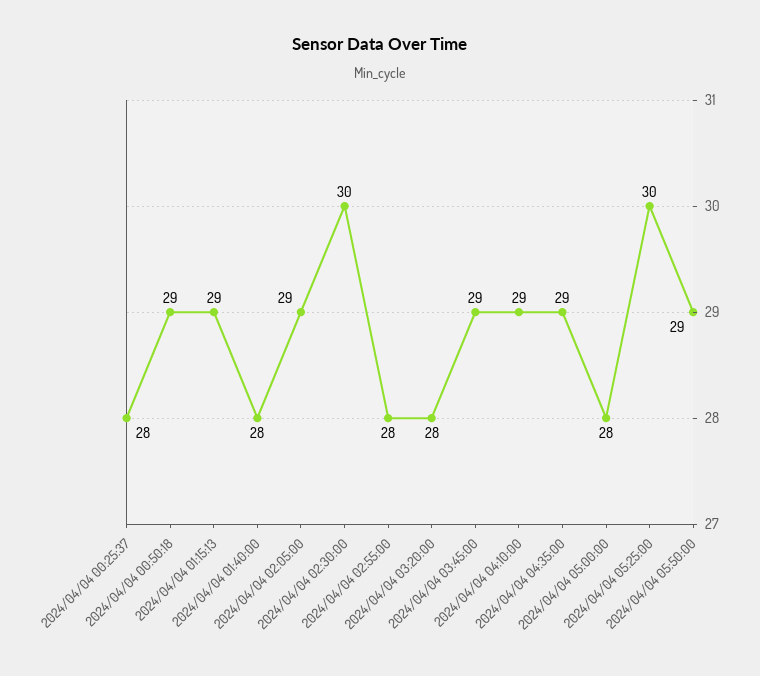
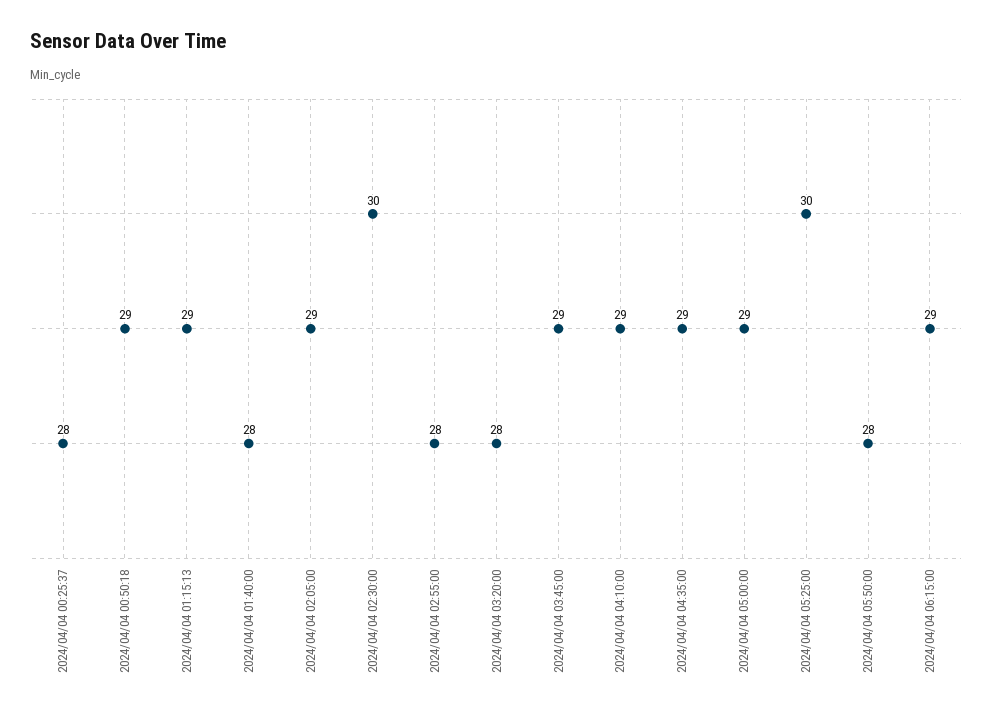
2024/04/04 05:00:00: 28 -> 29
2024/04/04 05:50:00: 29 -> 28
2024/04/04 06:15:00: none -> 29

